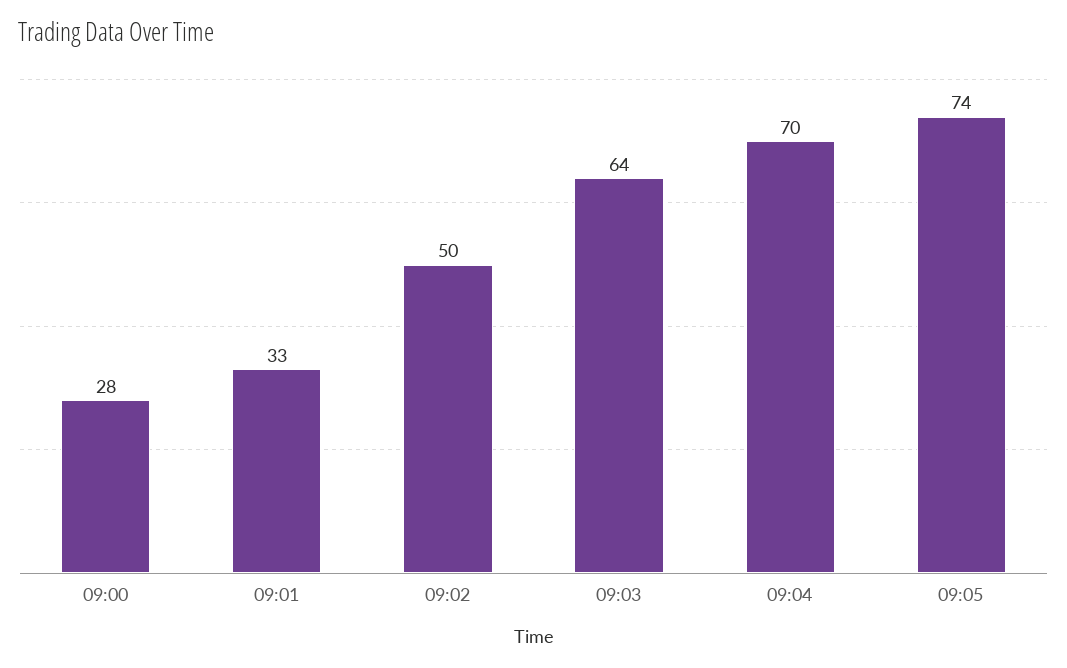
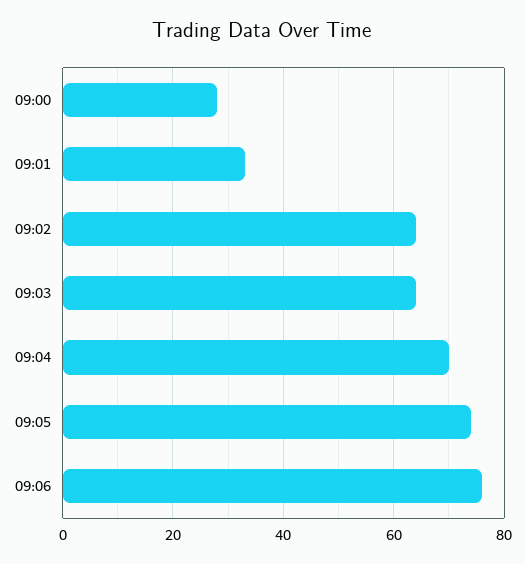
09:02: 50 -> 65
09:06: none -> 75

